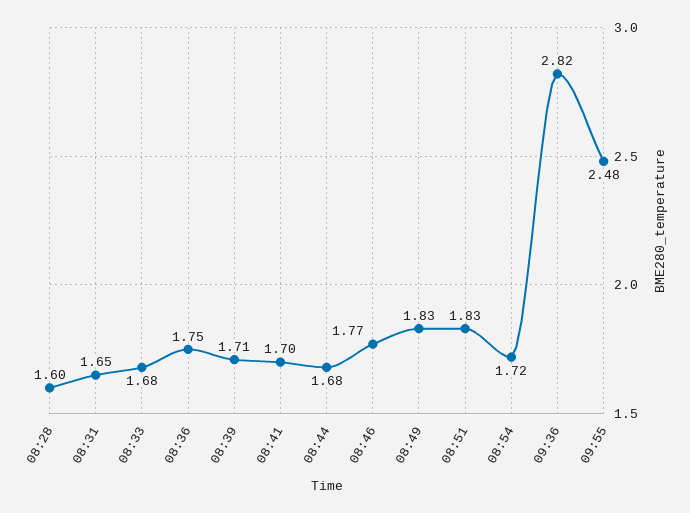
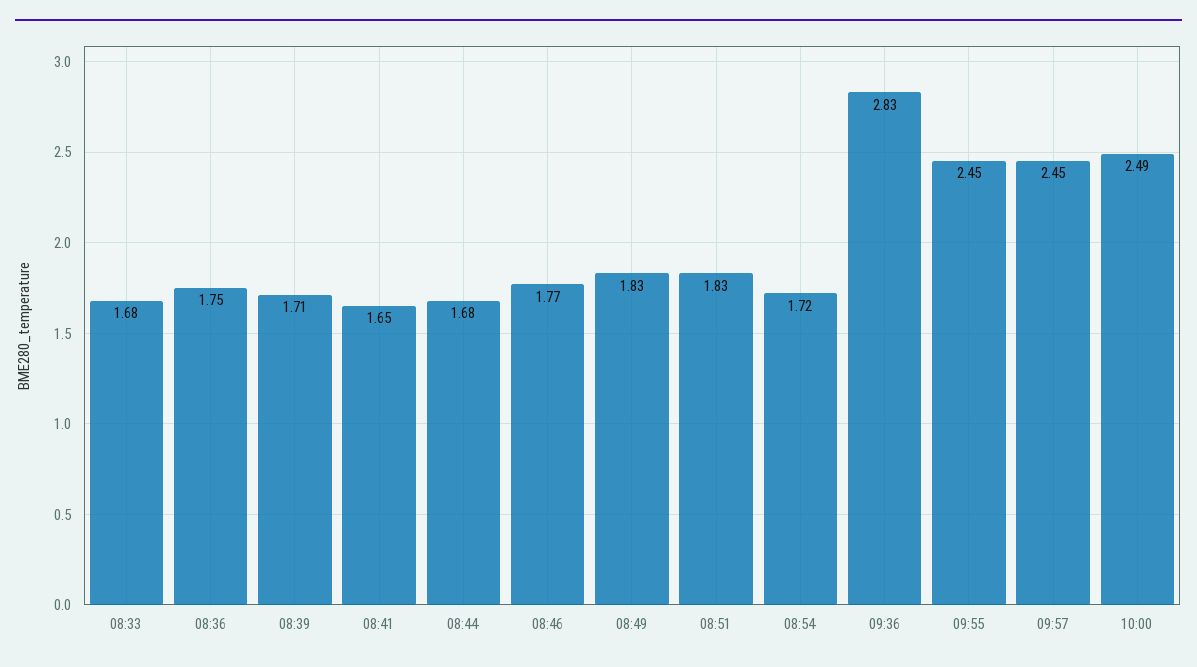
08:28: 1.6 -> none
08:31: 1.65 -> none
08:41: 1.7 -> 1.65
09:36: 2.82 -> 2.83
09:55: 2.48 -> 2.45
09:57: none -> 2.45
10:00: none -> 2.49

